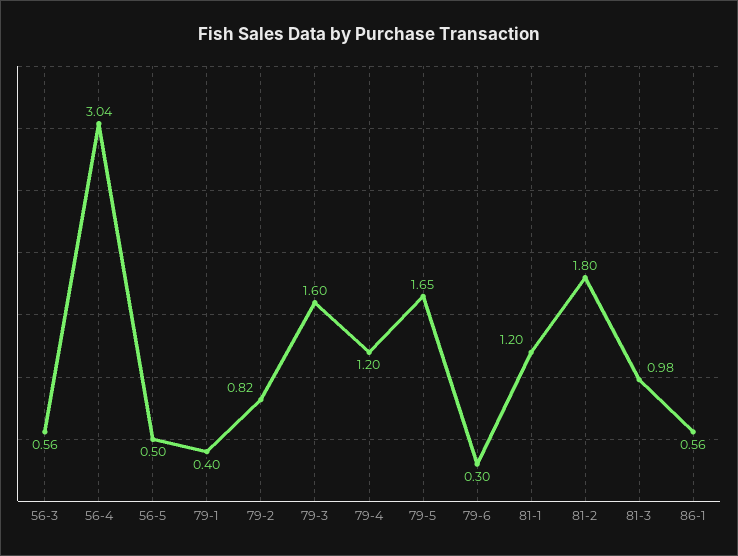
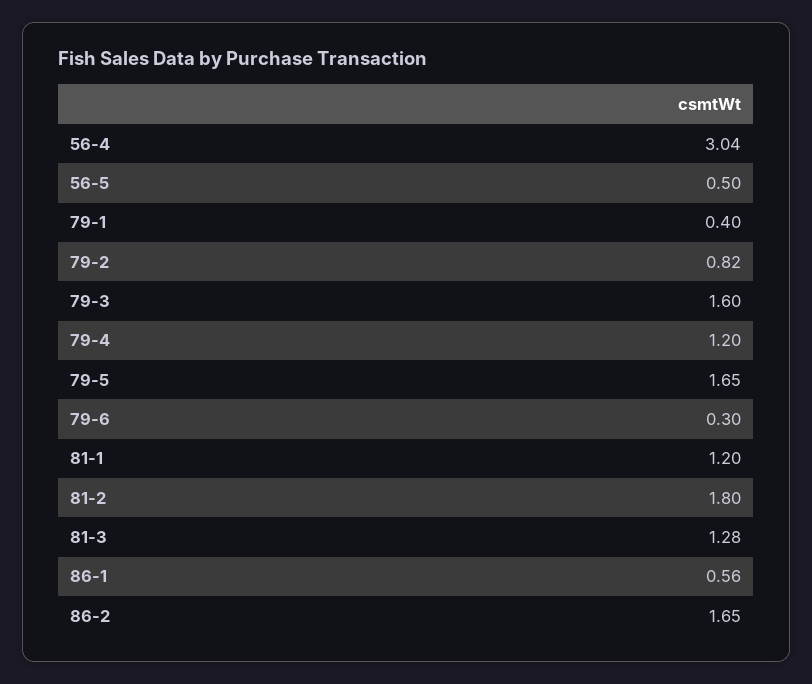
56-3: 0.56 -> none
81-3: 0.98 -> 1.28
86-2: none -> 1.65

